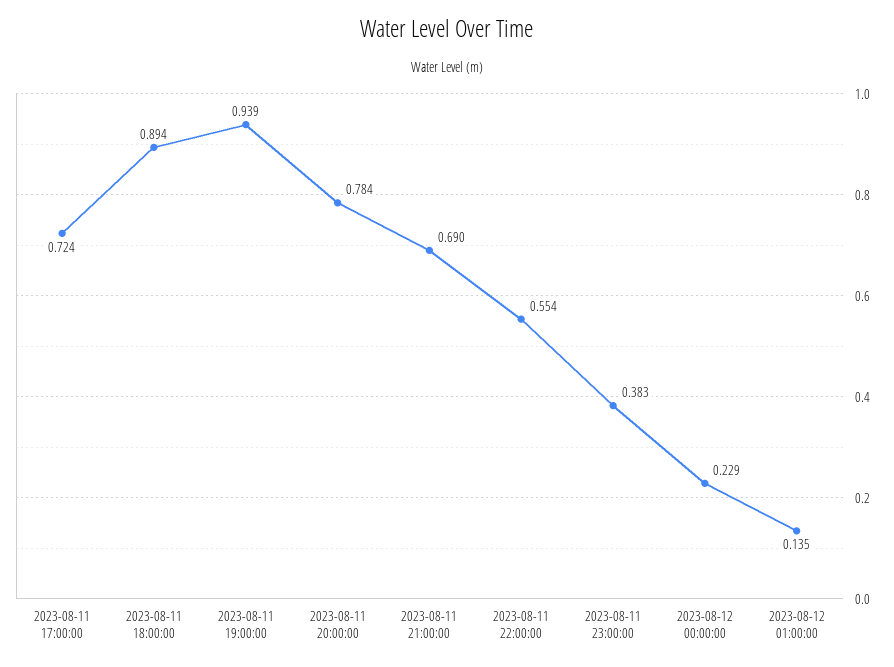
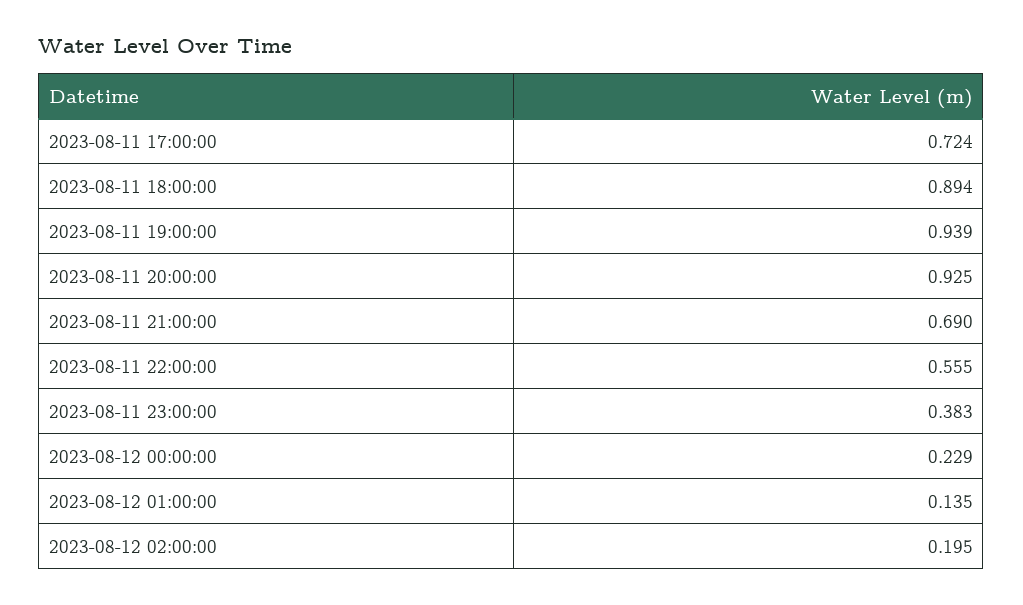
2023-08-11 20:00:00: 0.784 -> 0.925
2023-08-11 22:00:00: 0.554 -> 0.555
2023-08-12 02:00:00: none -> 0.195

